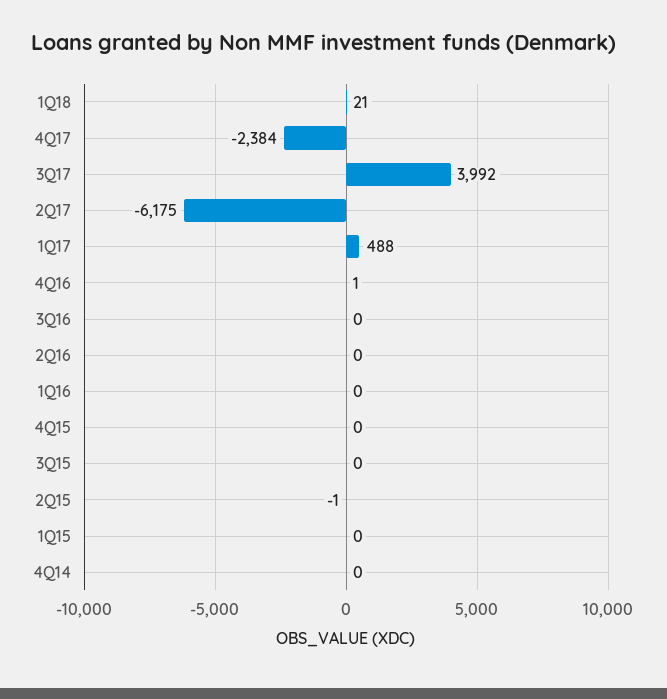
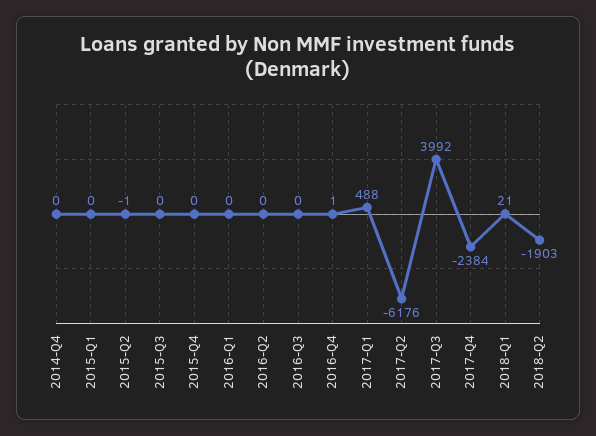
2Q17: -6175 -> -6176
2018-Q2: none -> -1903

